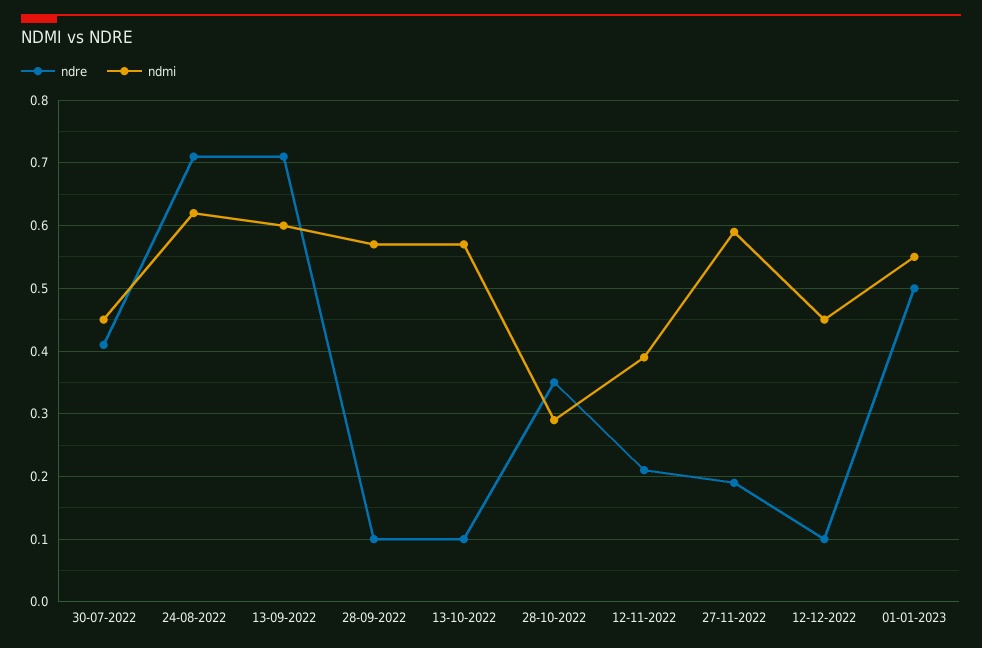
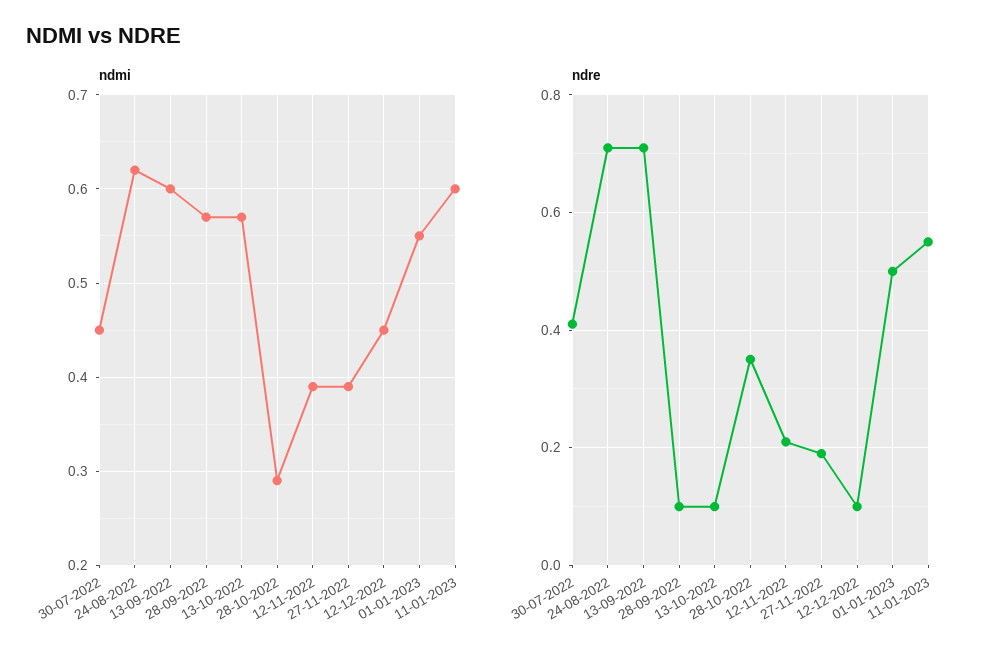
ndmi, 27-11-2022: 0.59 -> 0.39
ndmi, 11-01-2023: none -> 0.6
ndre, 11-01-2023: none -> 0.55

